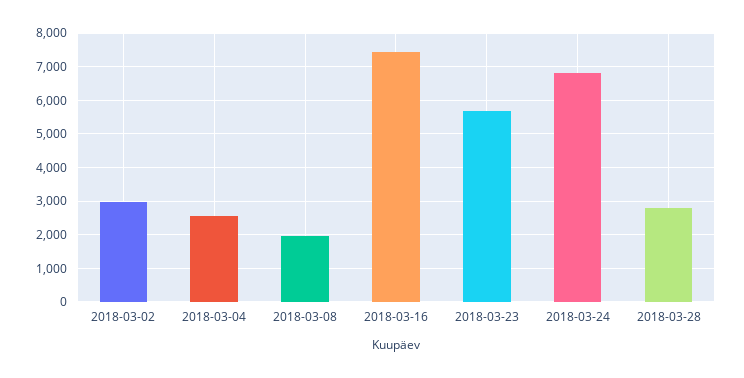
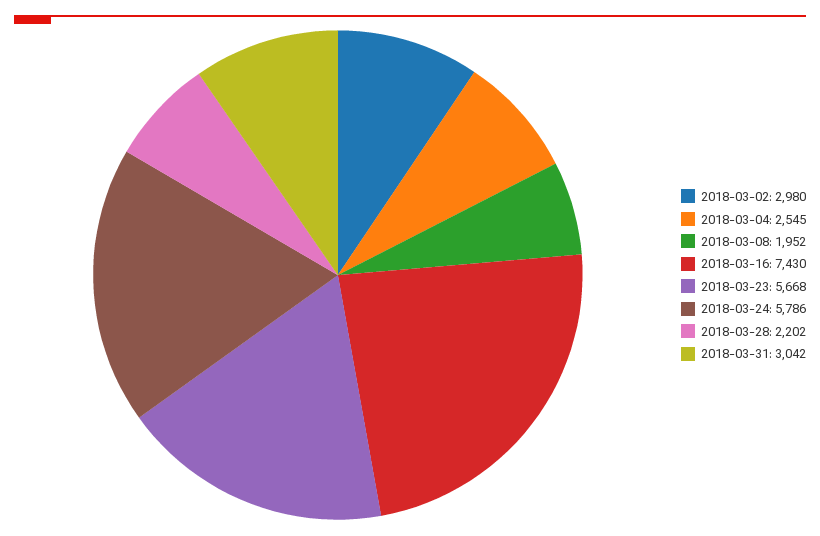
2018-03-24: 6800 -> 5786
2018-03-28: 2800 -> 2202
2018-03-31: none -> 3042

